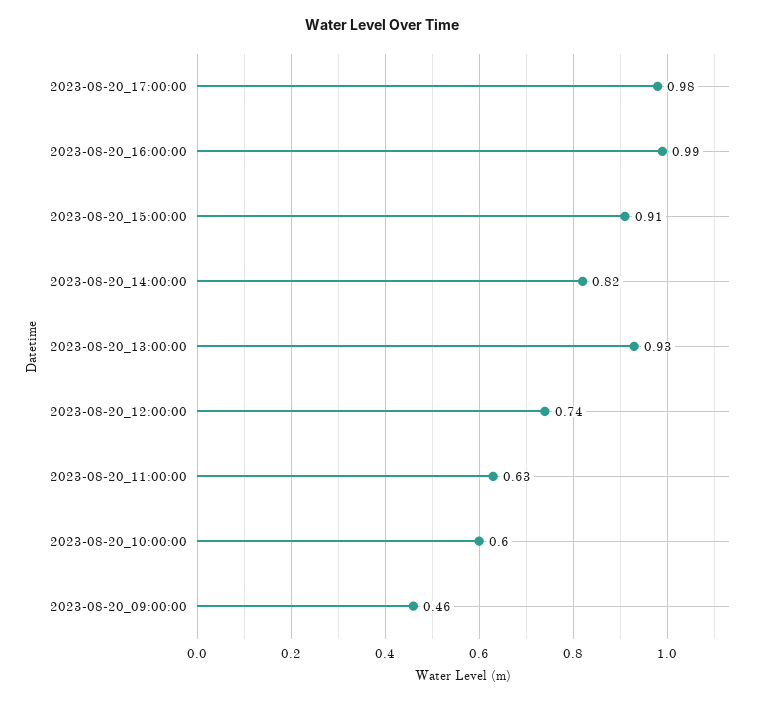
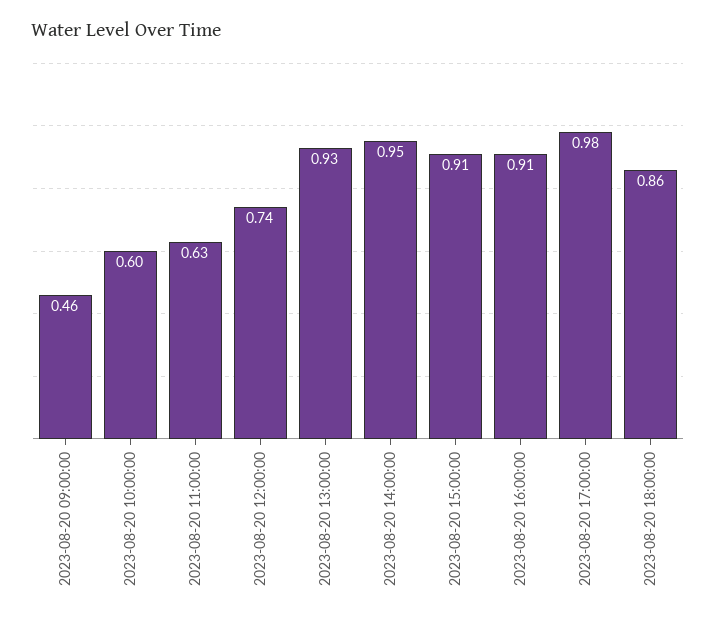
2023-08-20_16:00:00: 0.99 -> 0.91
2023-08-20_14:00:00: 0.82 -> 0.95
2023-08-20 18:00:00: none -> 0.86

